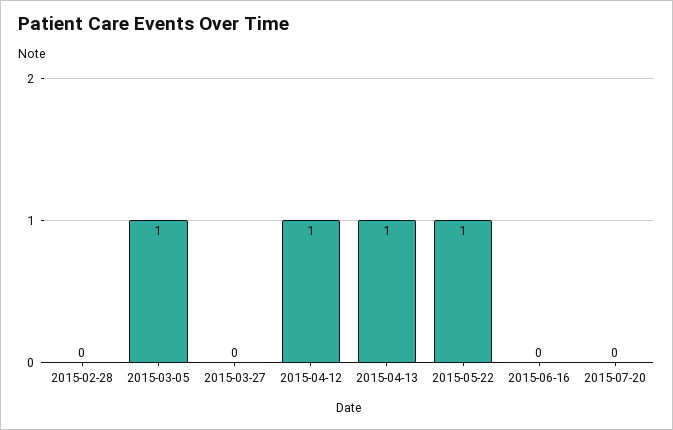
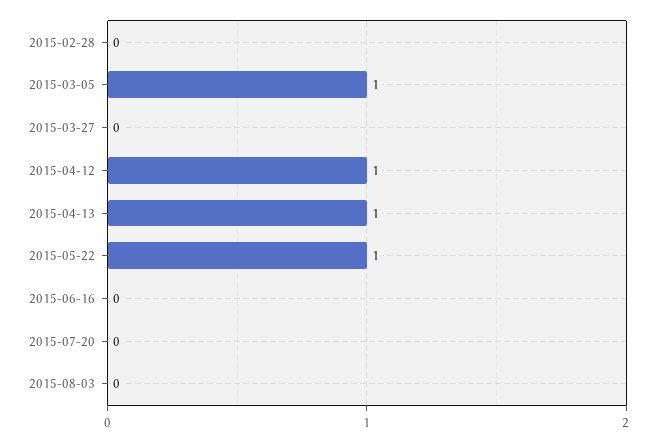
2015-08-03: none -> 0

